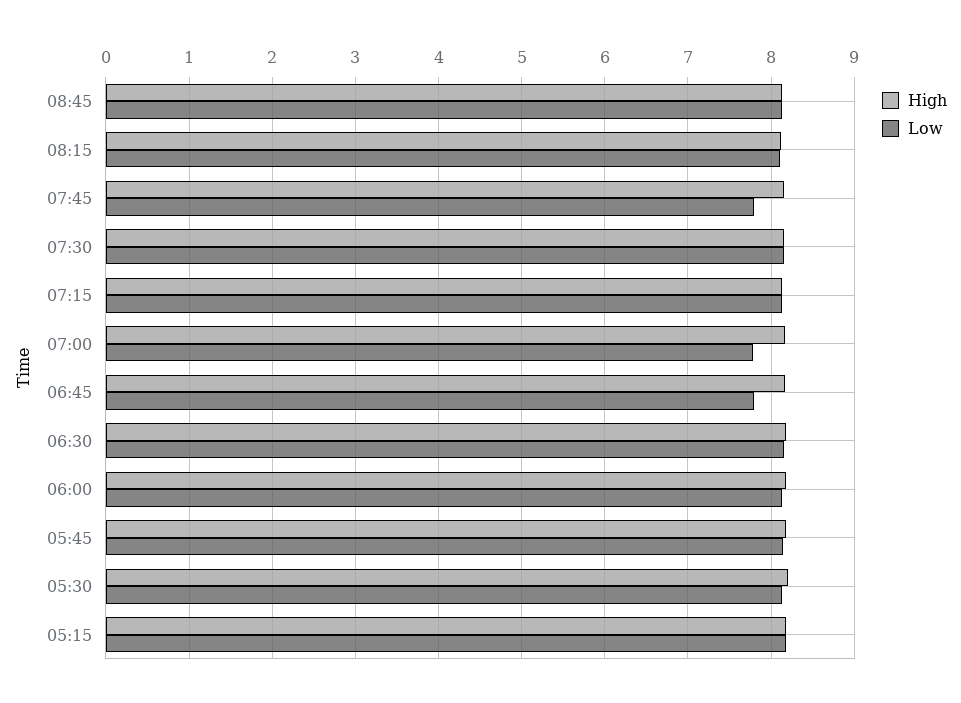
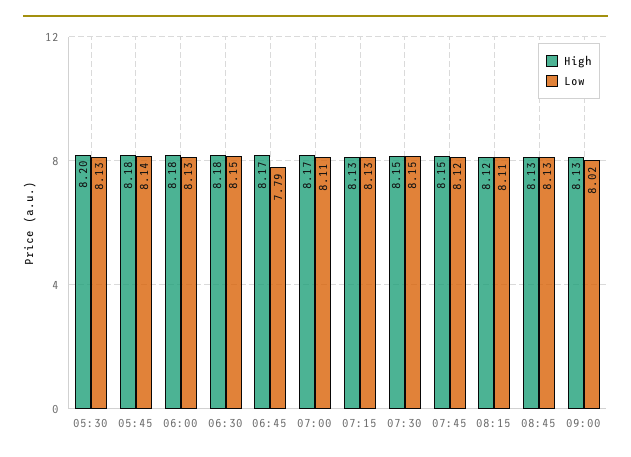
Low, 07:45: 7.8 -> 8.12
Low, 07:00: 7.8 -> 8.11
High, 05:15: 8.2 -> none
Low, 05:15: 8.2 -> none
High, 09:00: none -> 8.13
Low, 09:00: none -> 8.02

